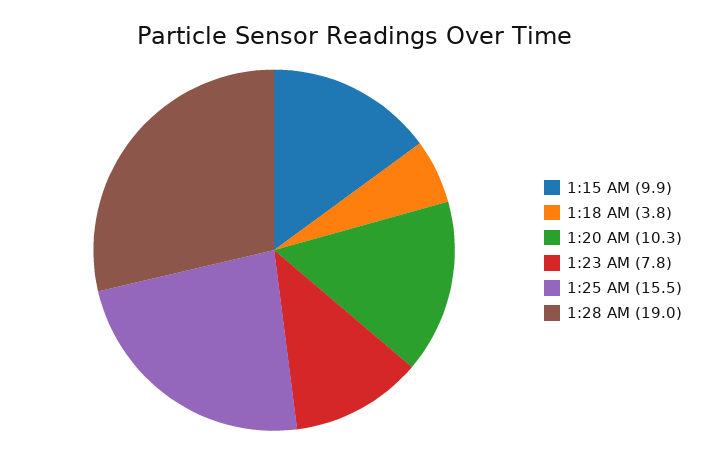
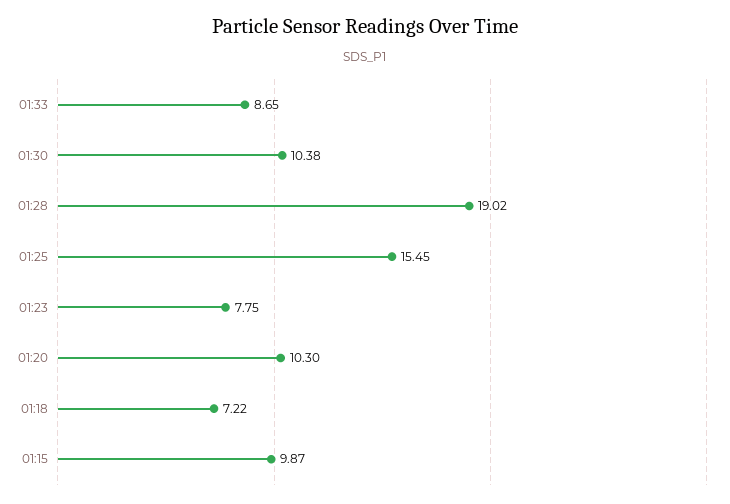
1:18 AM: 3.8 -> 7.22
01:33: none -> 8.65
01:30: none -> 10.38

